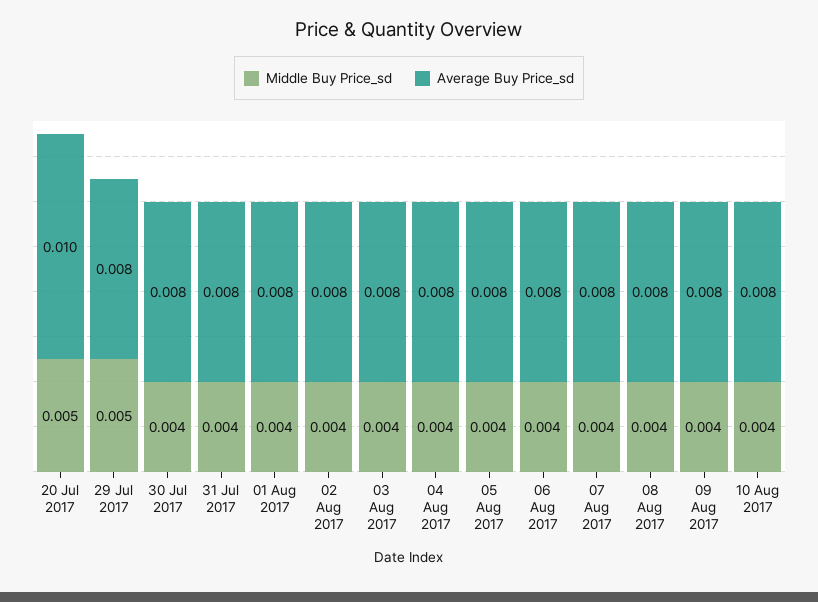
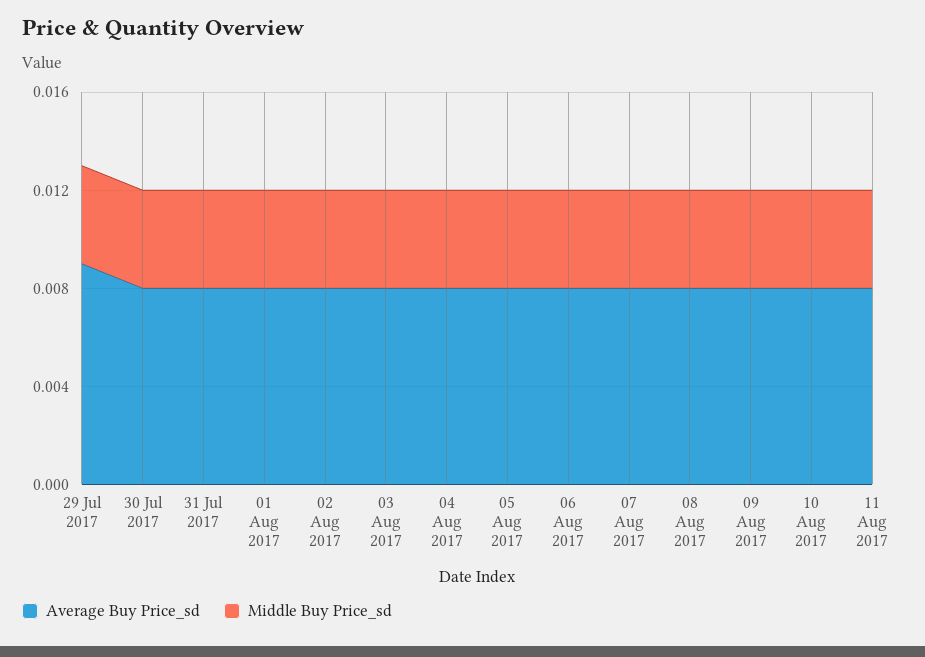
Middle Buy Price_sd, 20 Jul 2017: 0.005 -> none
Average Buy Price_sd, 20 Jul 2017: 0.01 -> none
Middle Buy Price_sd, 29 Jul 2017: 0.005 -> 0.004
Average Buy Price_sd, 29 Jul 2017: 0.008 -> 0.009
Average Buy Price_sd, 11 Aug 2017: none -> 0.008
Middle Buy Price_sd, 11 Aug 2017: none -> 0.004

